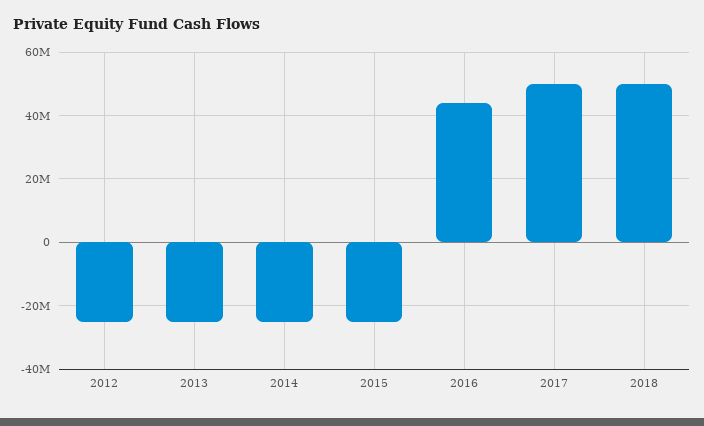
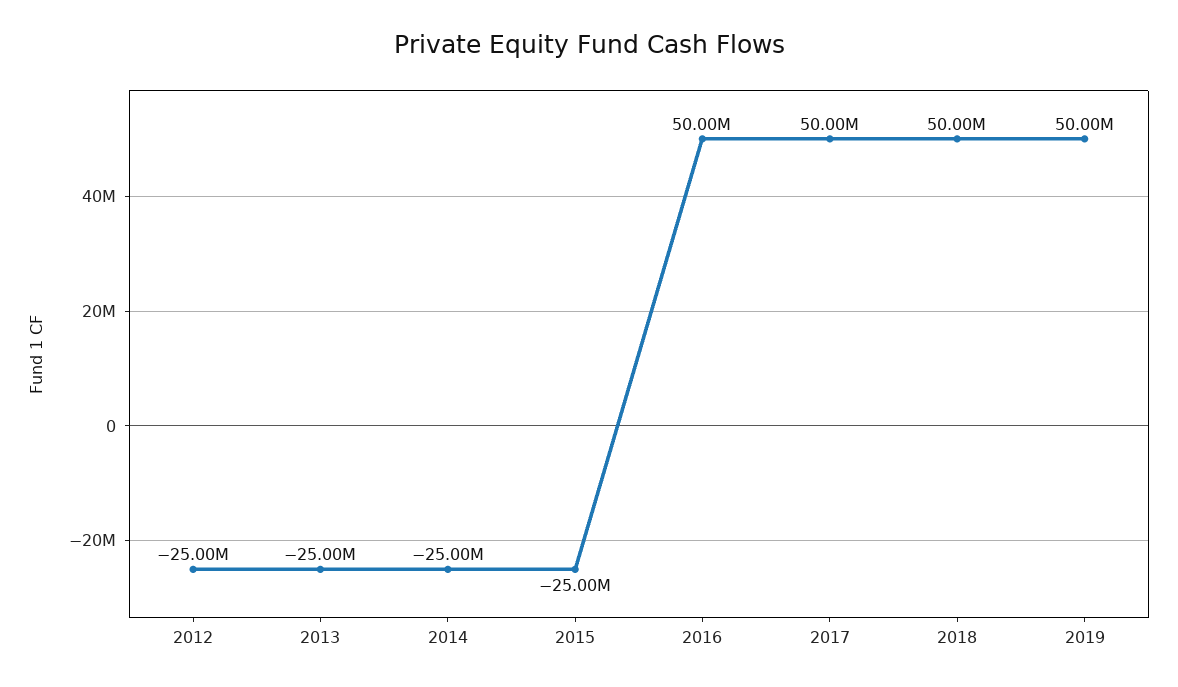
2016: 44000000 -> 50000000
2019: none -> 50000000

